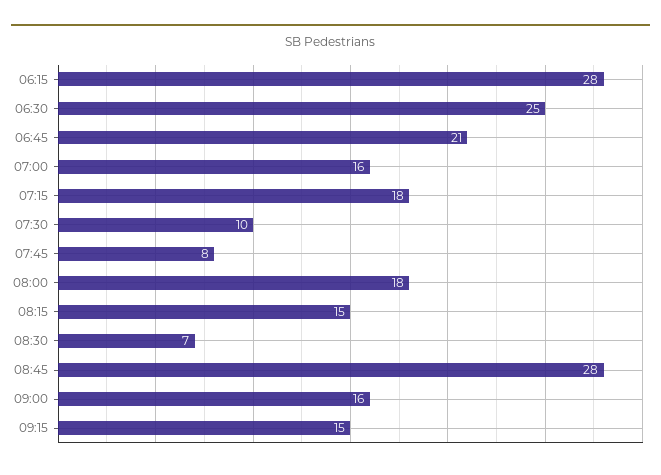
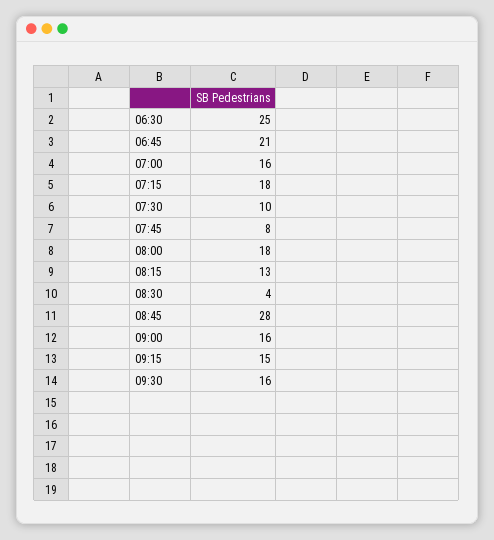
06:15: 28 -> none
08:15: 15 -> 13
08:30: 7 -> 4
09:30: none -> 16

